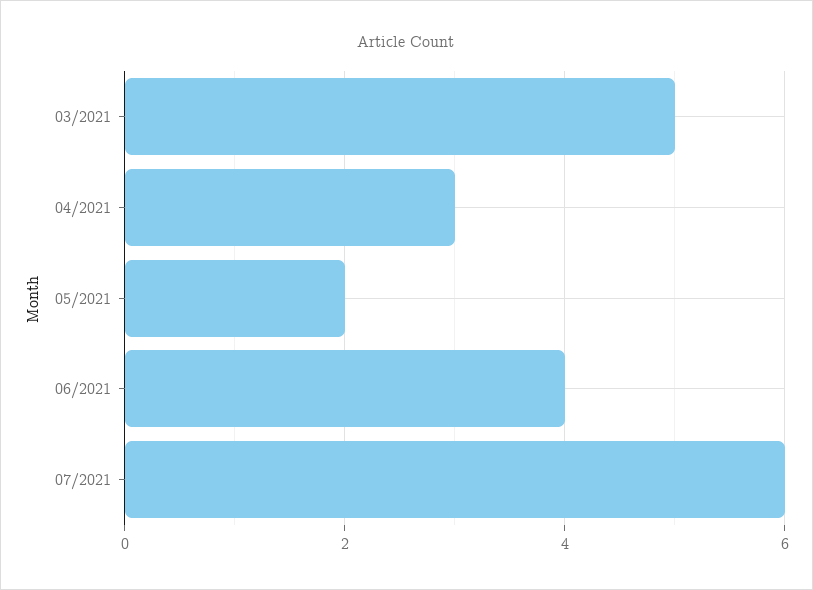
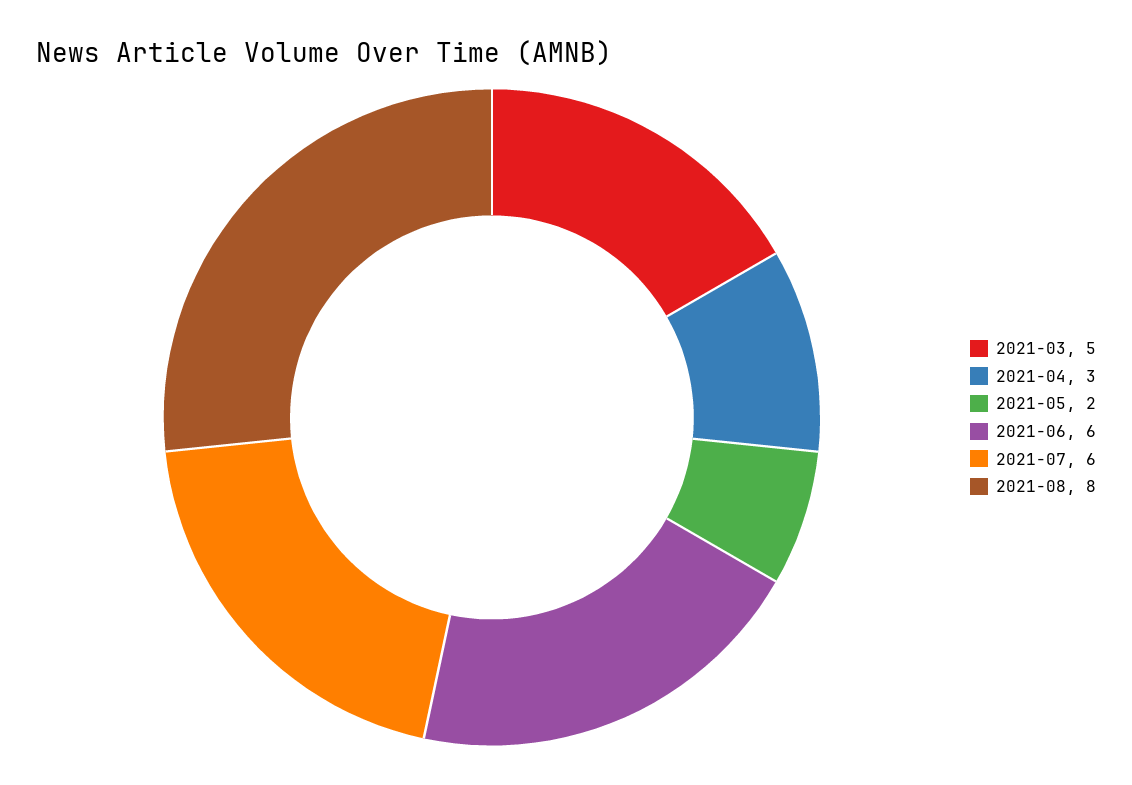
06/2021: 4 -> 6
2021-08: none -> 8

